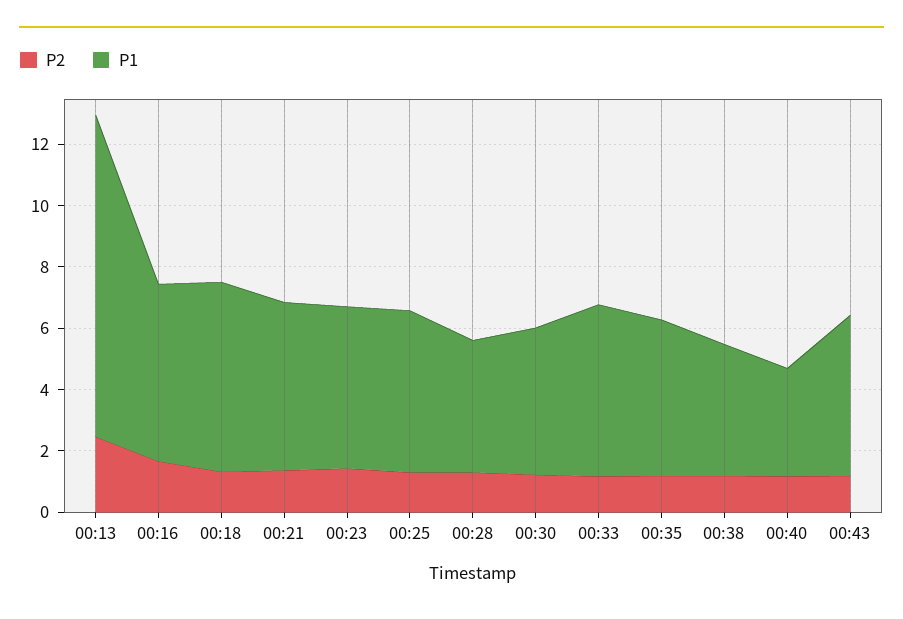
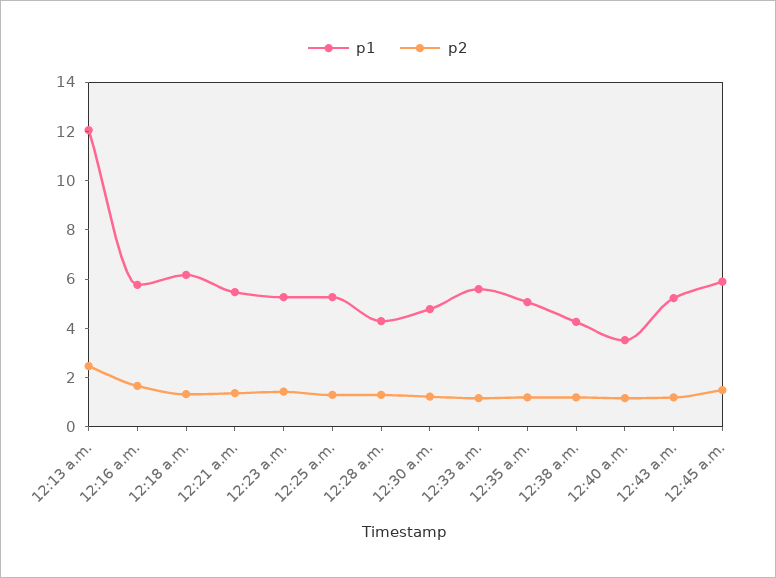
P1, 00:13: 10.5 -> 12
P1, 12:45 a.m.: none -> 6
P2, 12:45 a.m.: none -> 1.5

